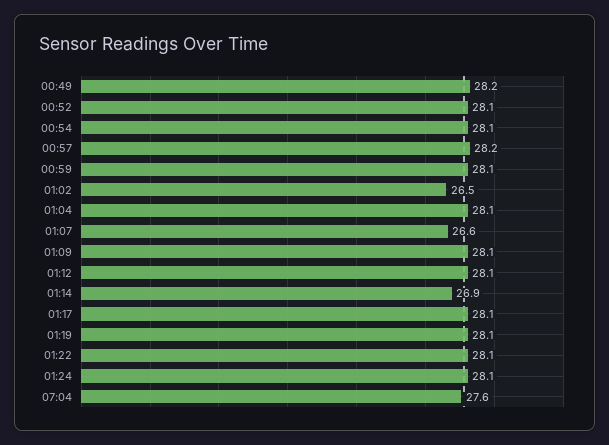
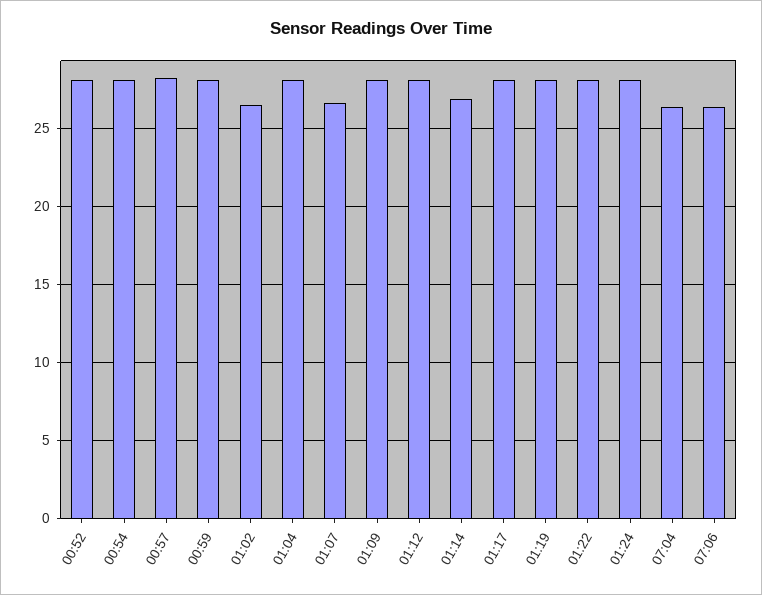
00:49: 28.2 -> none
07:04: 27.6 -> 26.5
07:06: none -> 26.5

